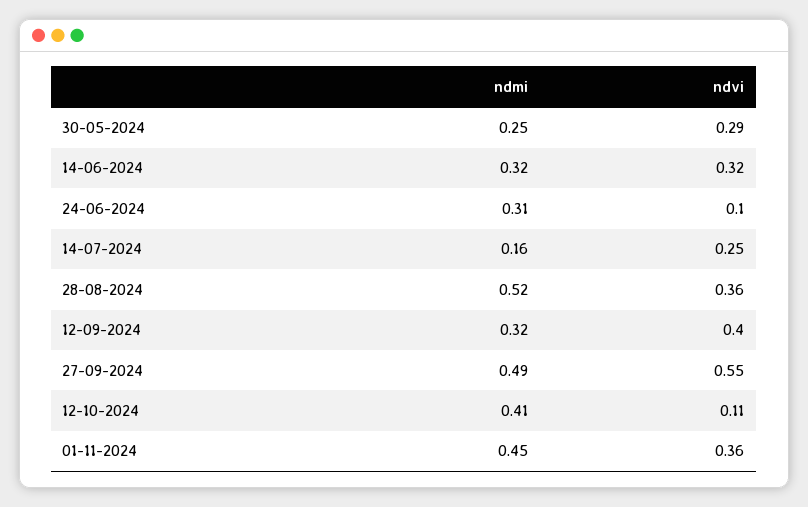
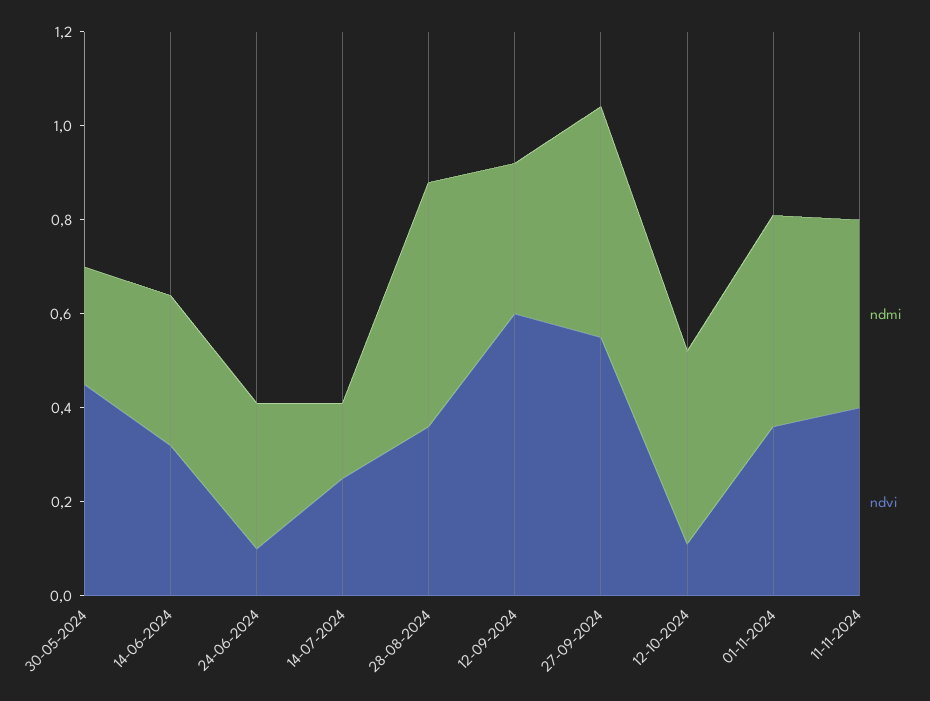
ndvi, 30-05-2024: 0.29 -> 0.45
ndvi, 12-09-2024: 0.4 -> 0.6
ndmi, 11-11-2024: none -> 0.4
ndvi, 11-11-2024: none -> 0.4

